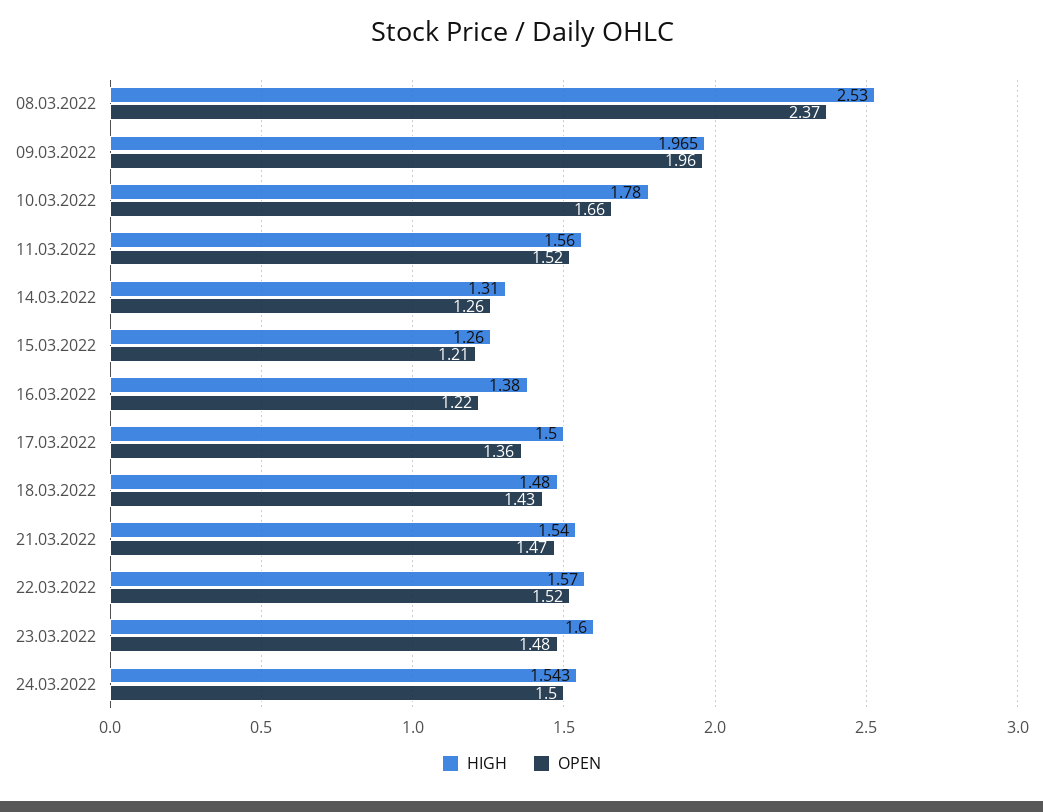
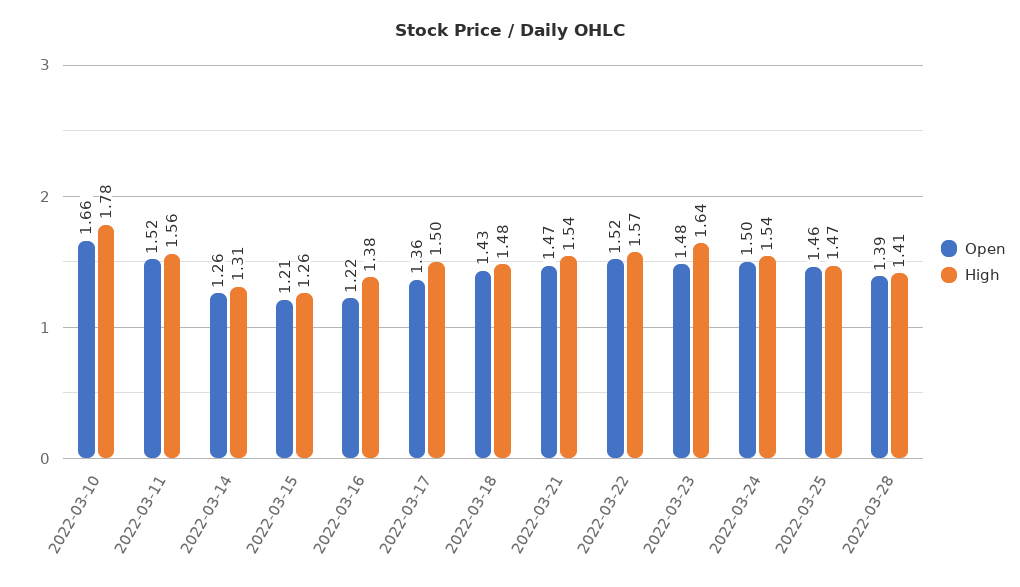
HIGH, 08.03.2022: 2.53 -> none
OPEN, 08.03.2022: 2.37 -> none
HIGH, 09.03.2022: 1.965 -> none
OPEN, 09.03.2022: 1.96 -> none
HIGH, 23.03.2022: 1.6 -> 1.64
OPEN, 2022-03-25: none -> 1.46
HIGH, 2022-03-25: none -> 1.47
OPEN, 2022-03-28: none -> 1.39
HIGH, 2022-03-28: none -> 1.41

